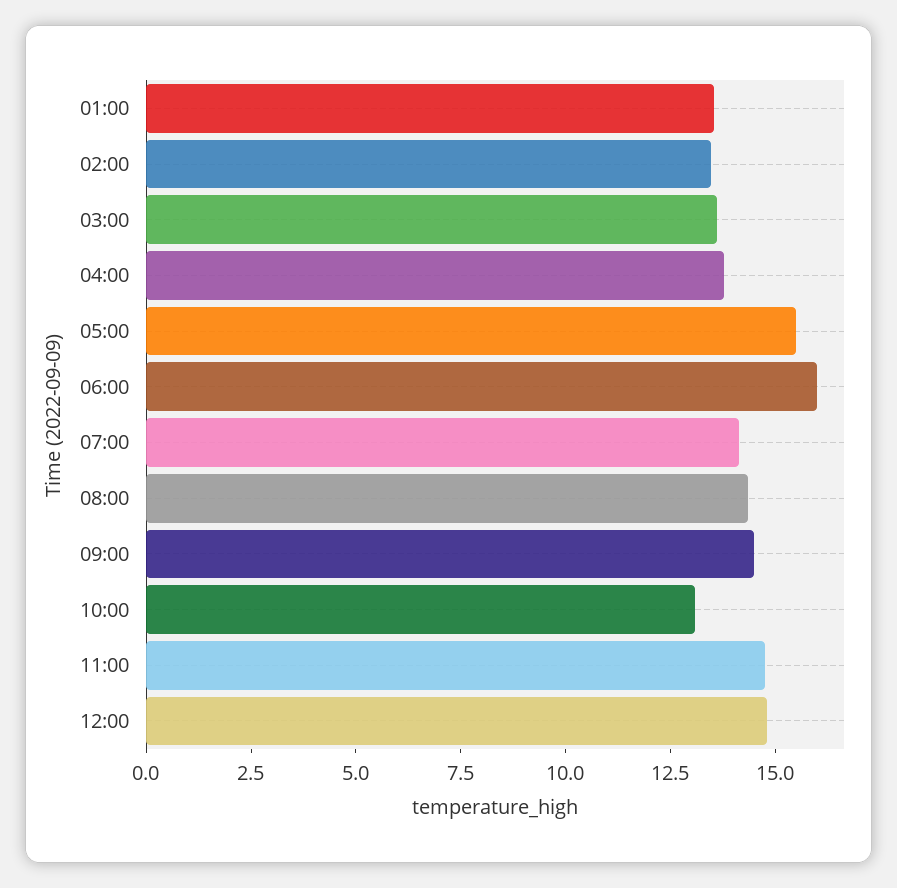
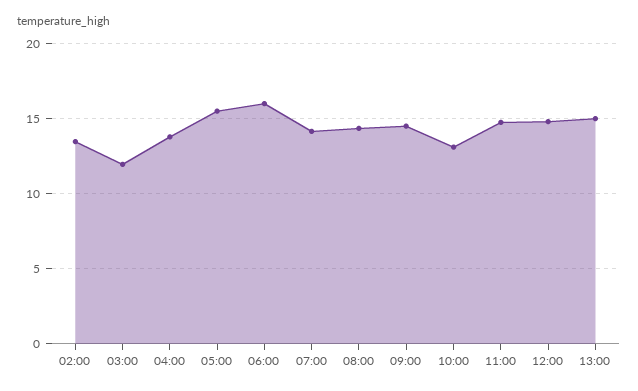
01:00: 13.5 -> none
03:00: 13.5 -> 12
13:00: none -> 15

